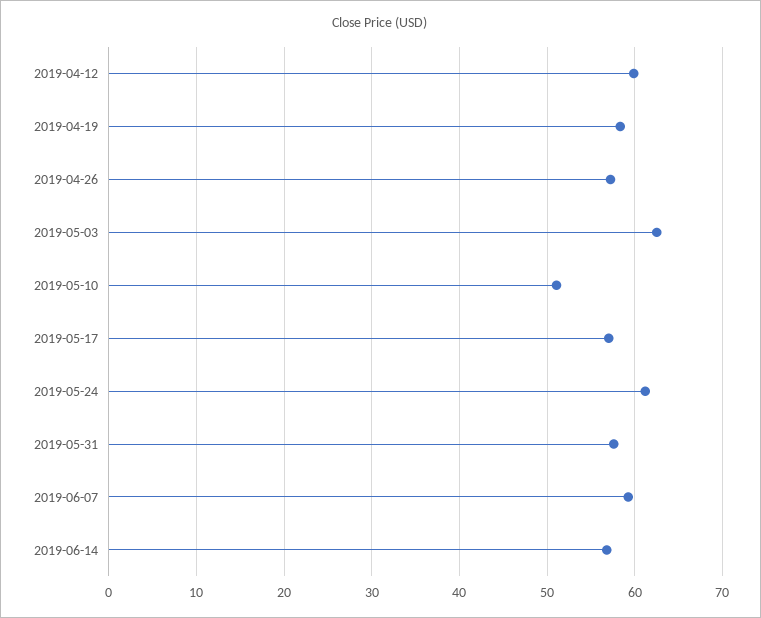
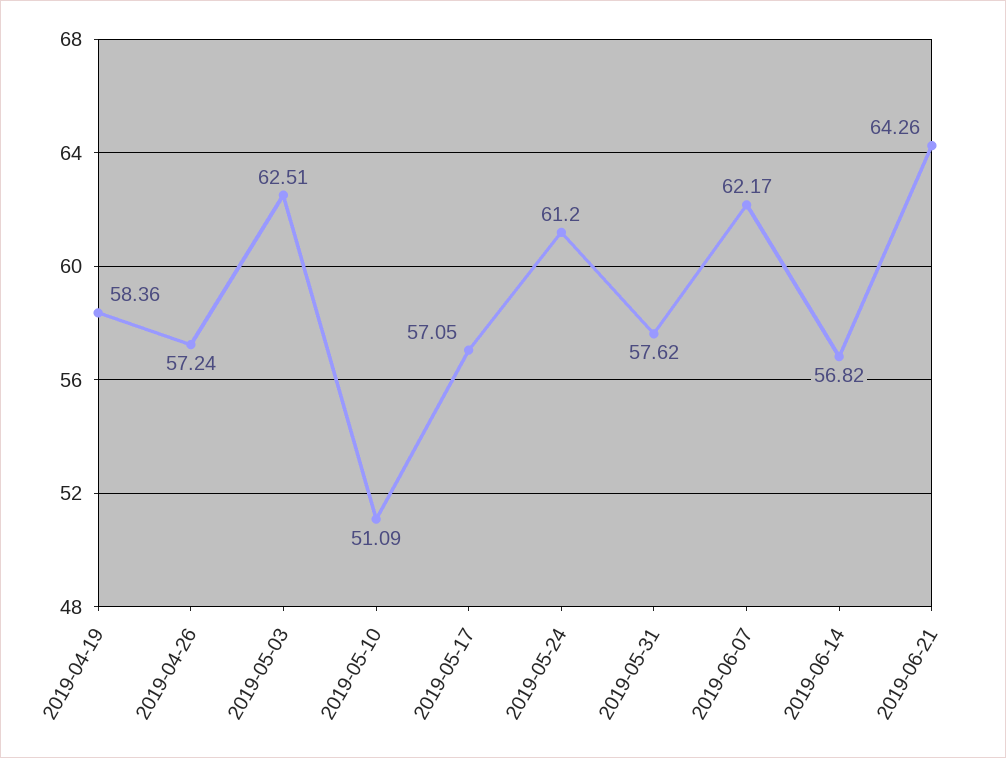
2019-04-12: 60 -> none
2019-06-07: 59 -> 62.17
2019-06-21: none -> 64.26

